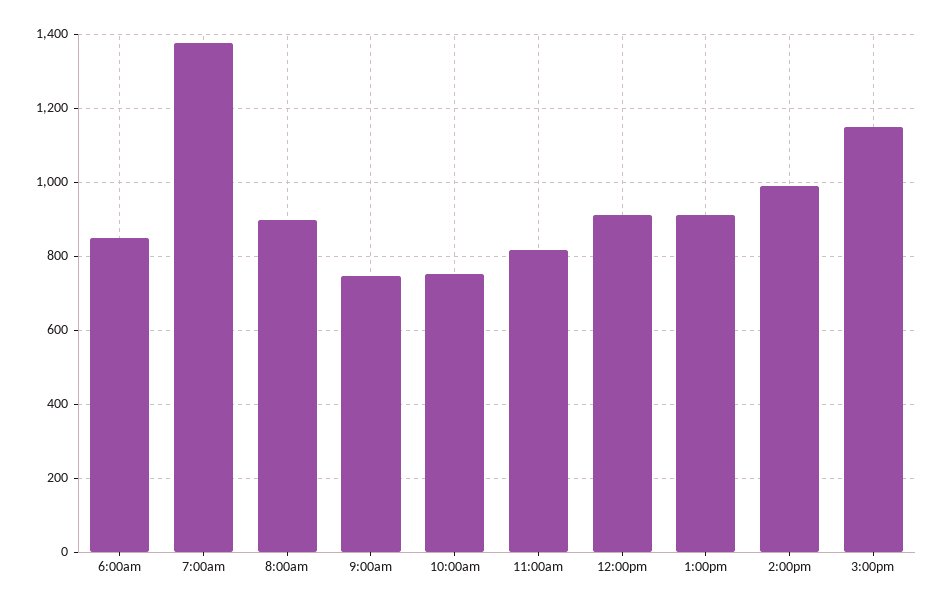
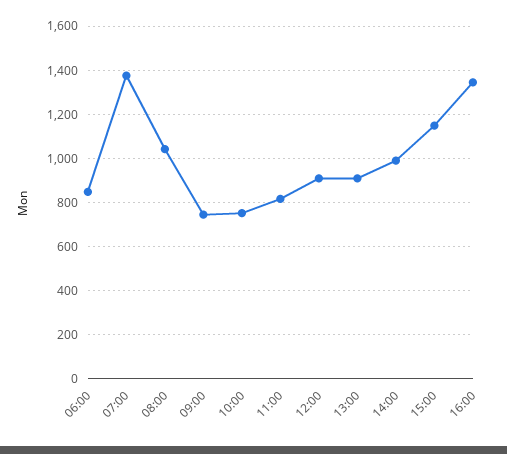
8:00am: 900 -> 1050
16:00: none -> 1350

